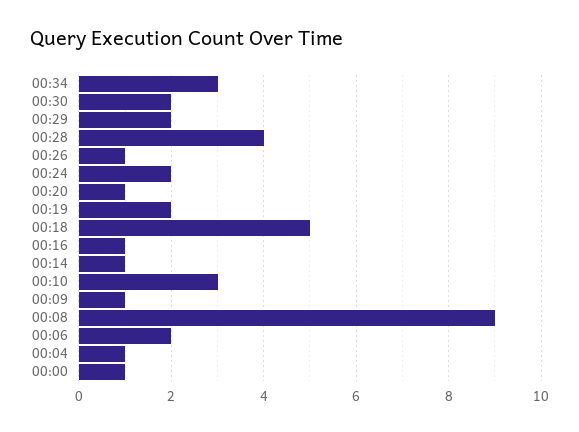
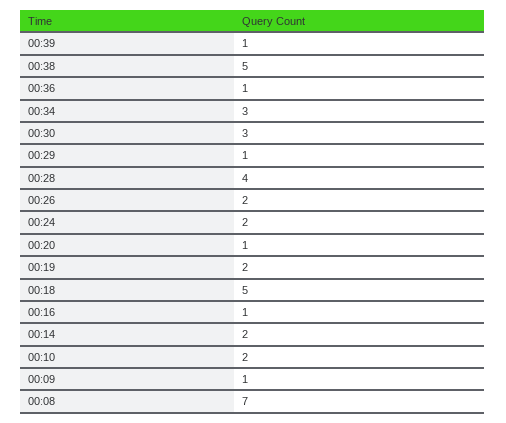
00:30: 2 -> 3
00:29: 2 -> 1
00:26: 1 -> 2
00:14: 1 -> 2
00:10: 3 -> 2
00:08: 9 -> 7
00:06: 2 -> none
00:04: 1 -> none
00:00: 1 -> none
00:39: none -> 1
00:38: none -> 5
00:36: none -> 1

